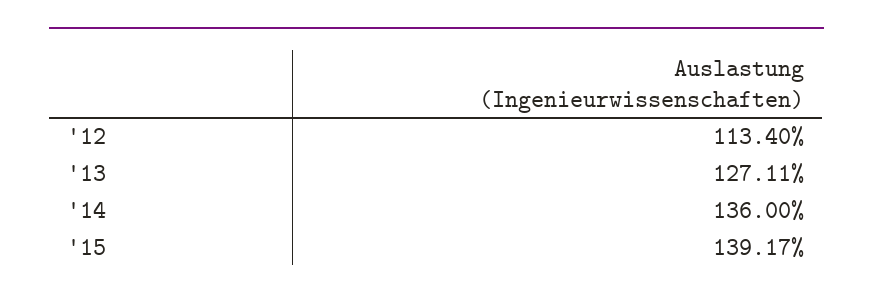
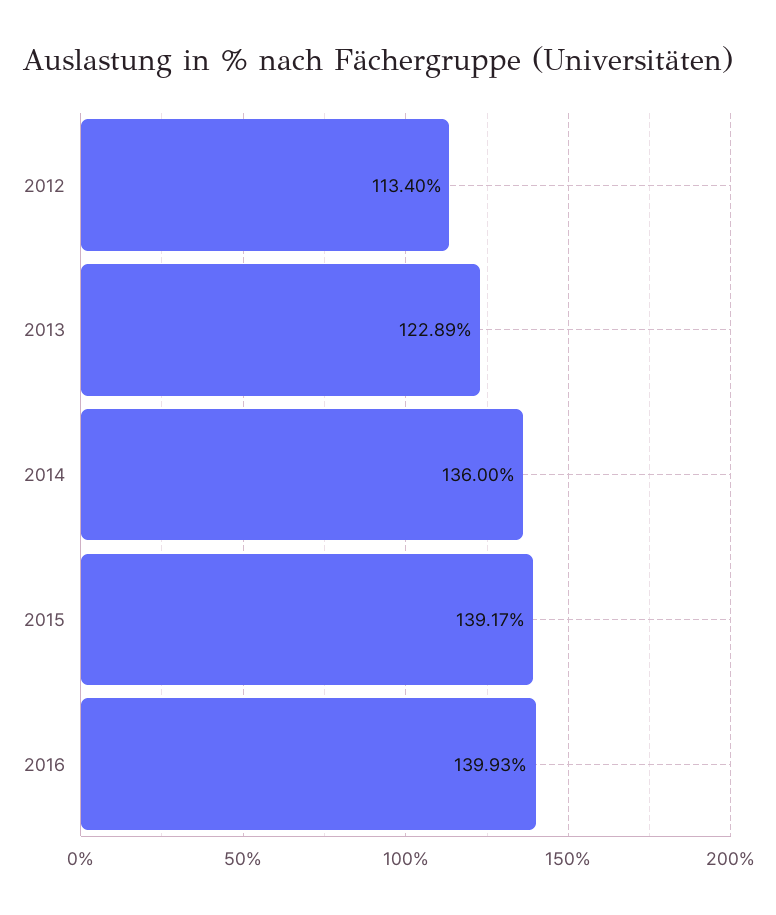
'13: 127.11 -> 122.89
2016: none -> 139.93

